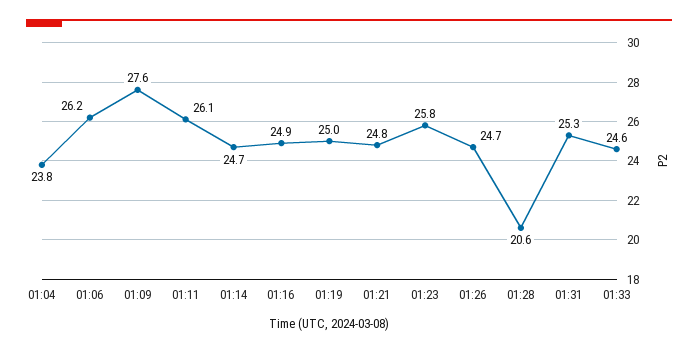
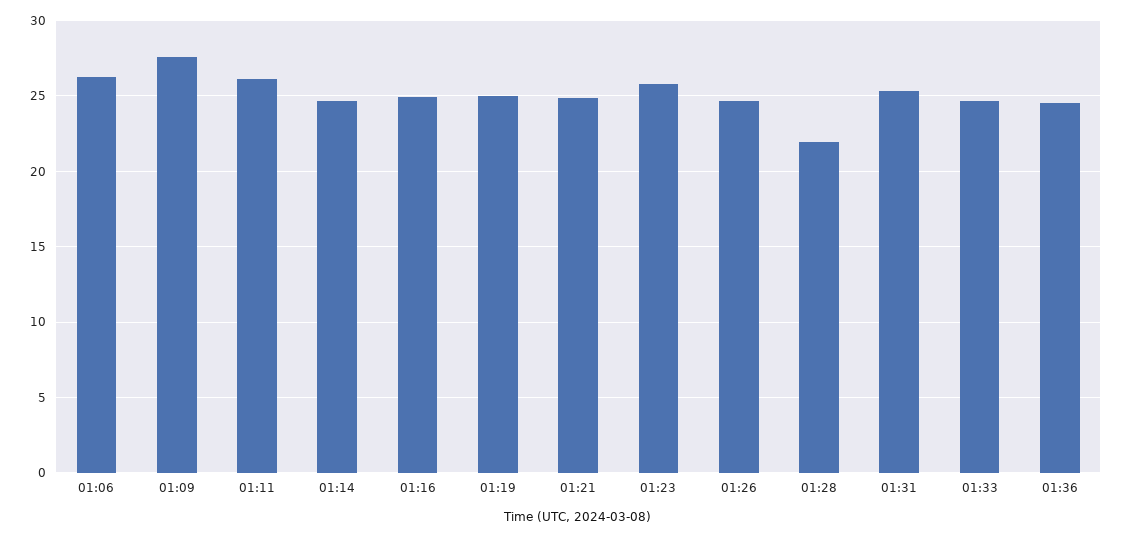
01:04: 23.8 -> none
01:28: 20.6 -> 22
01:36: none -> 24.5

